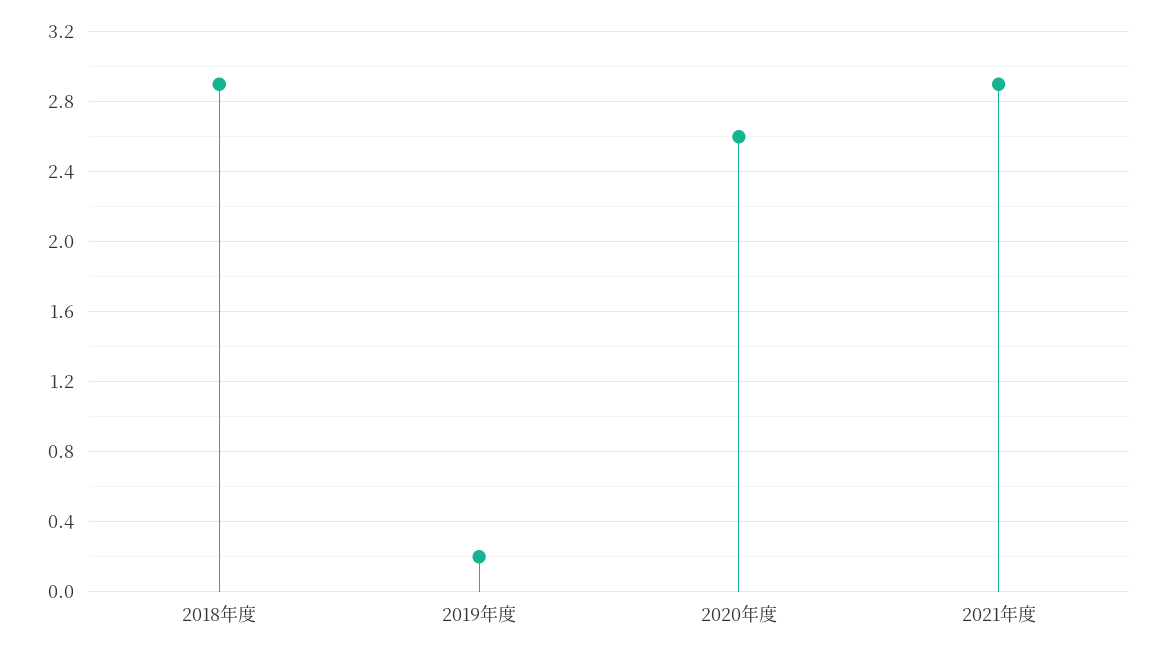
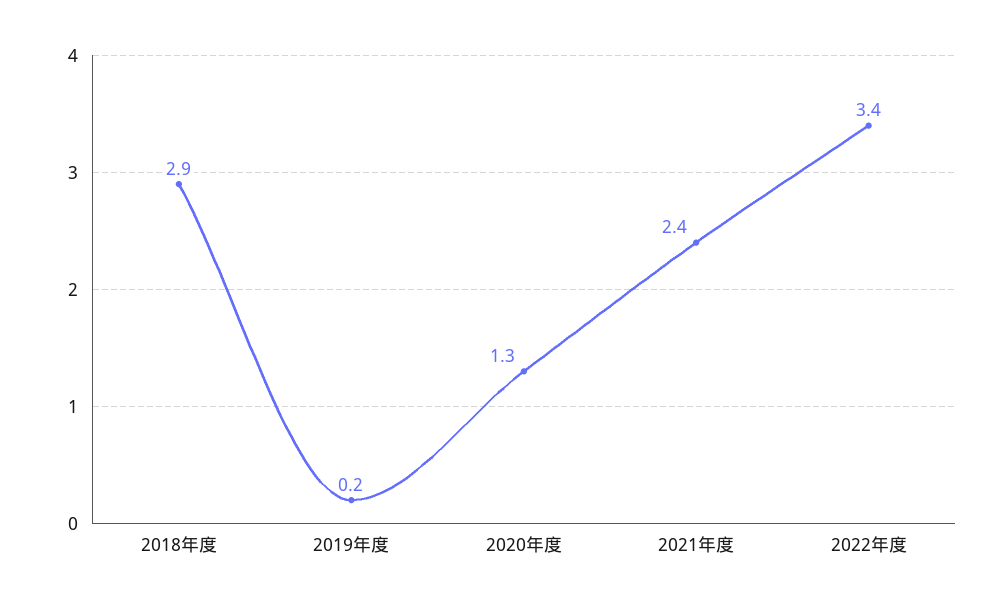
2020年度: 2.6 -> 1.3
2021年度: 2.9 -> 2.4
2022年度: none -> 3.4

